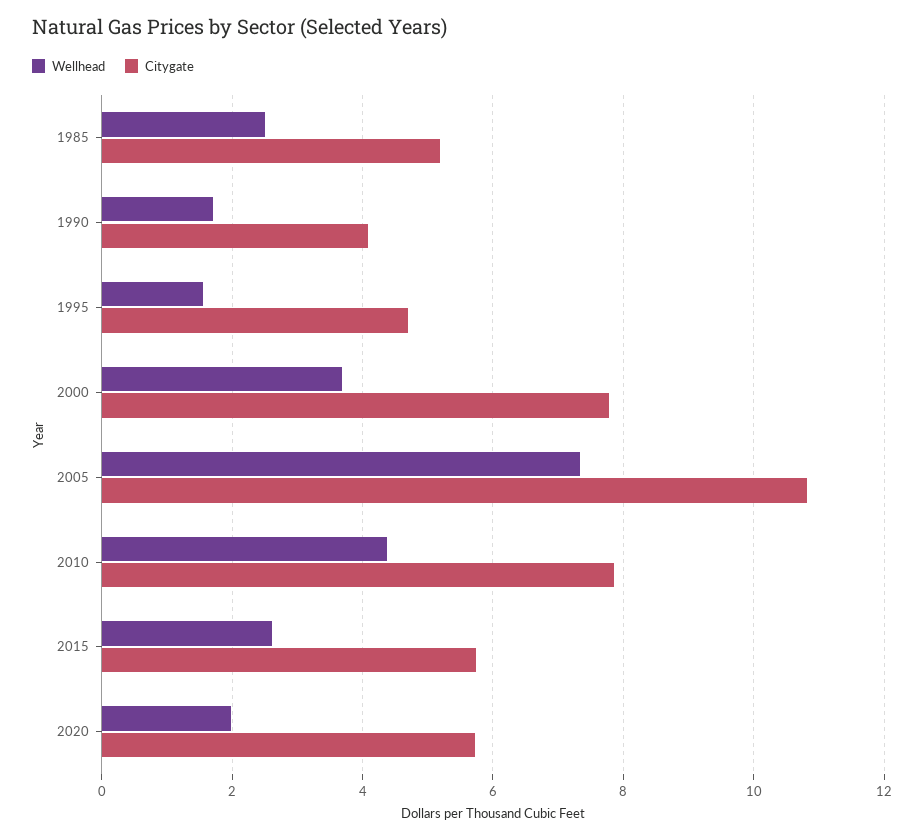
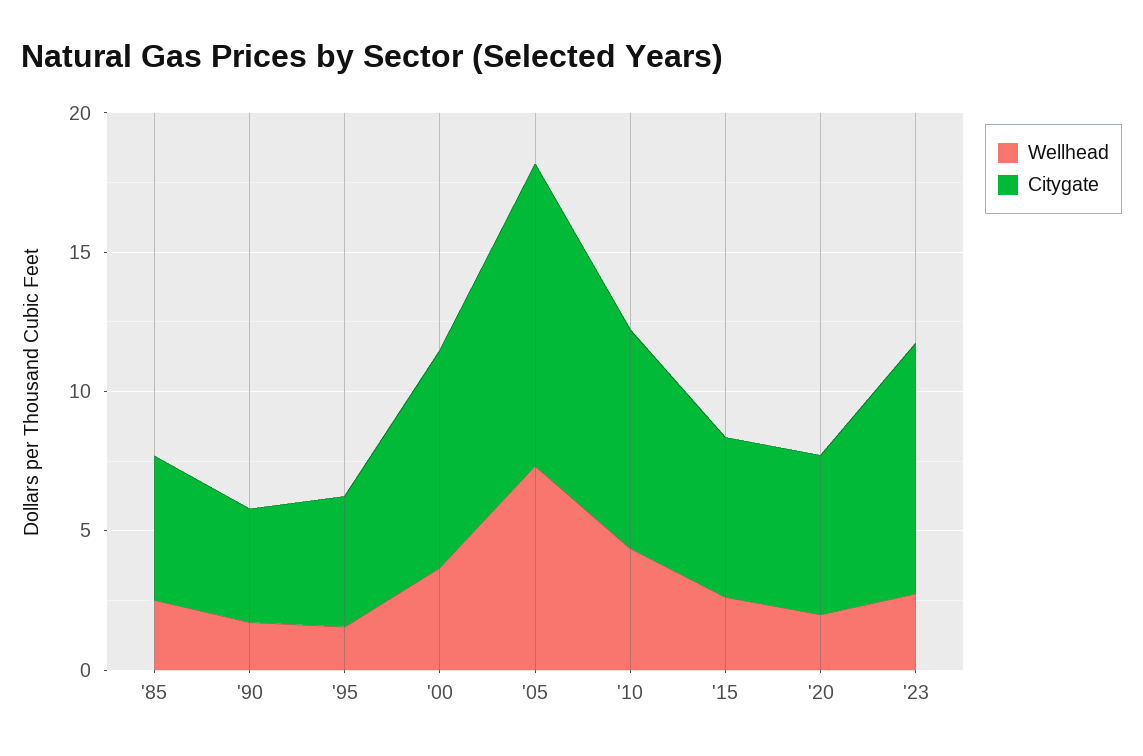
Wellhead, '23: none -> 3
Citygate, '23: none -> 9

